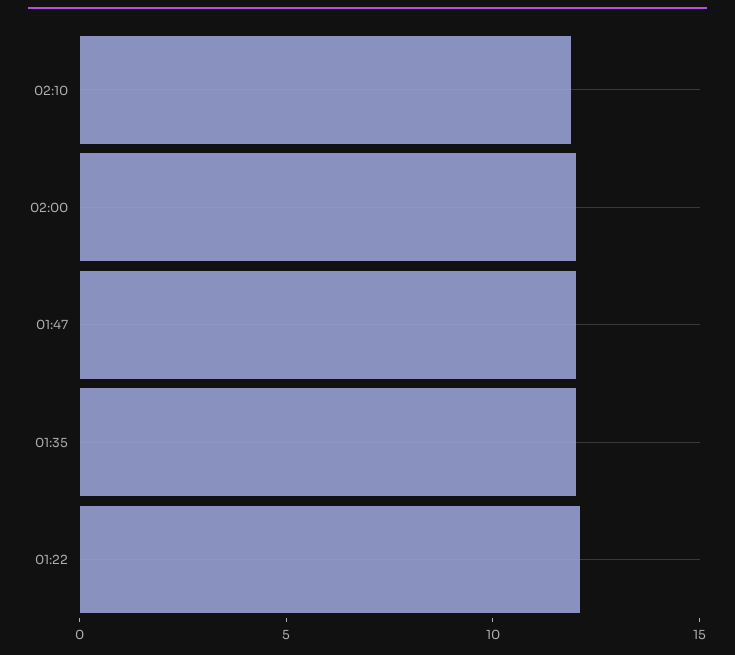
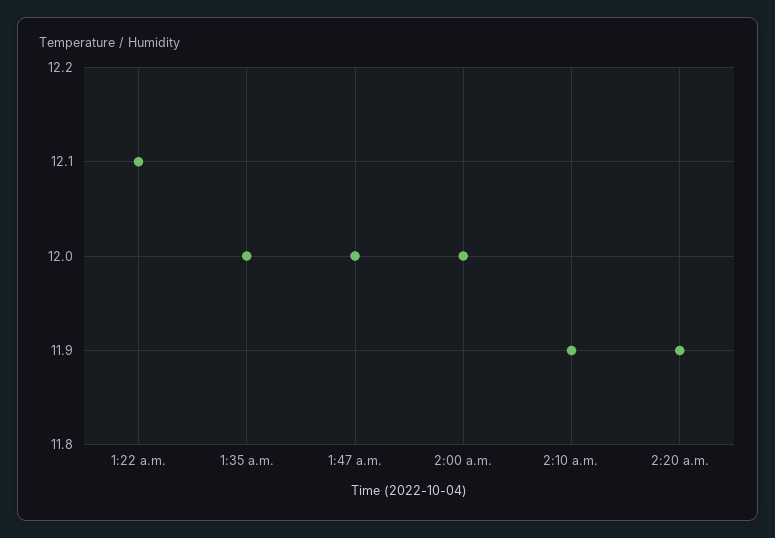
2:20 a.m.: none -> 11.9

